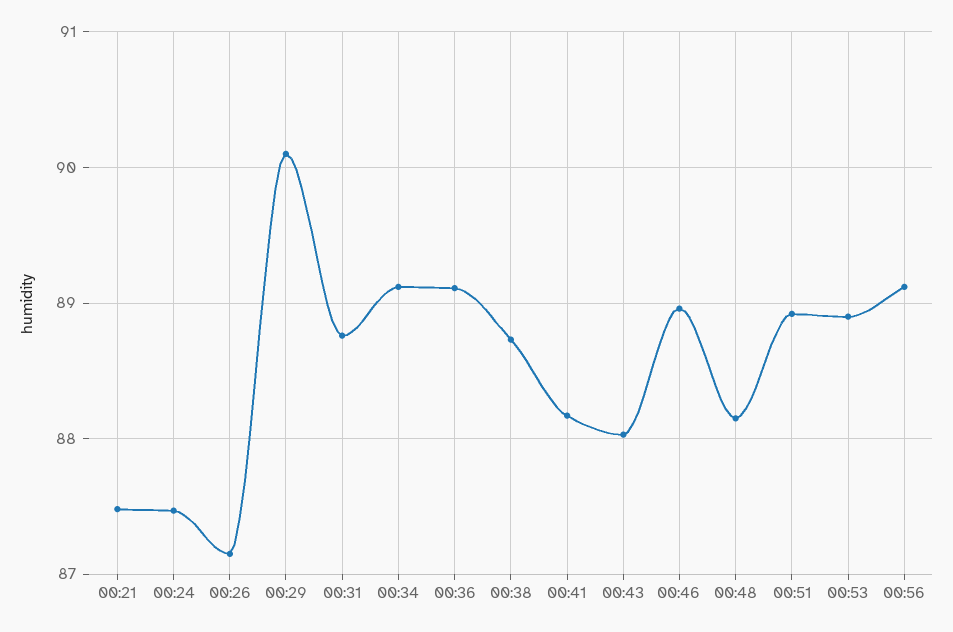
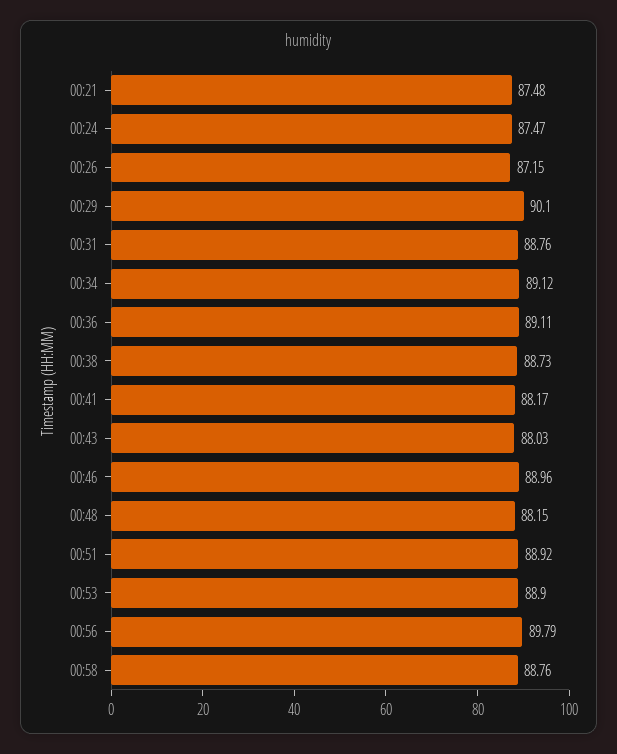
00:56: 89.1 -> 89.79
00:58: none -> 88.76

